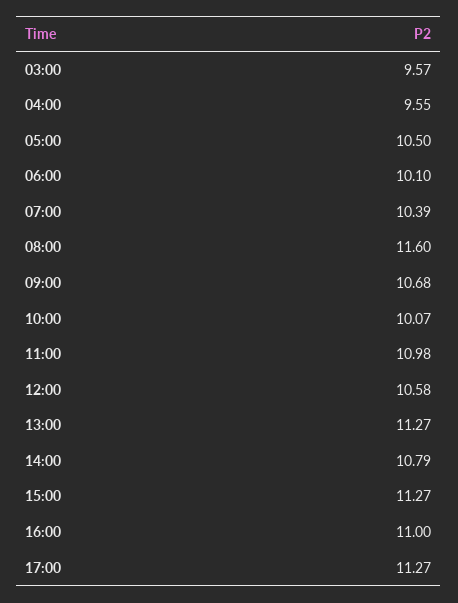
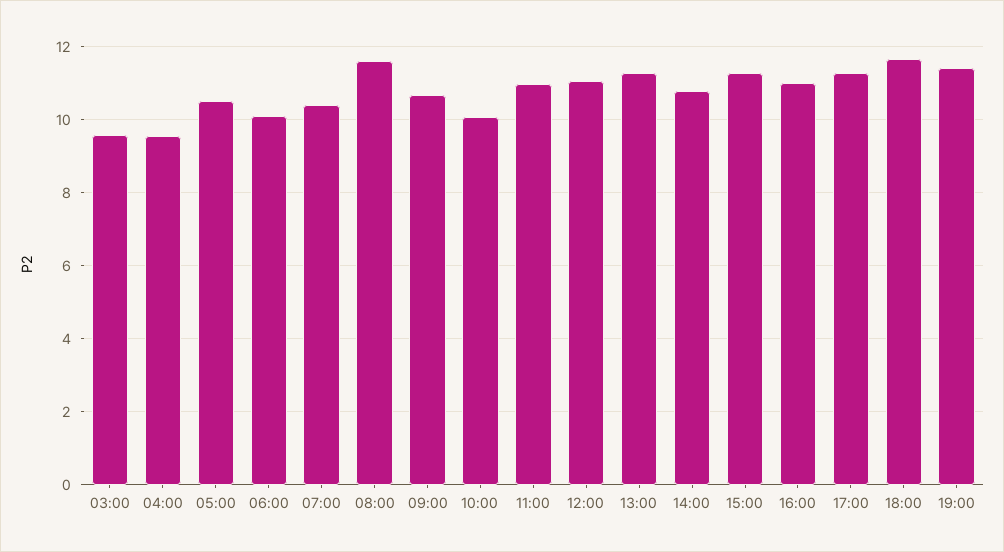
12:00: 10.58 -> 11
18:00: none -> 11.6
19:00: none -> 11.4

